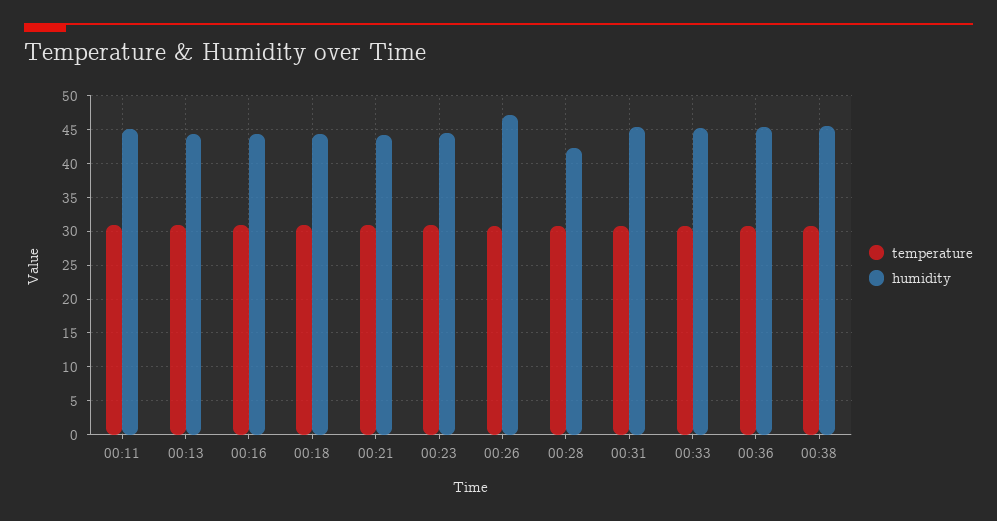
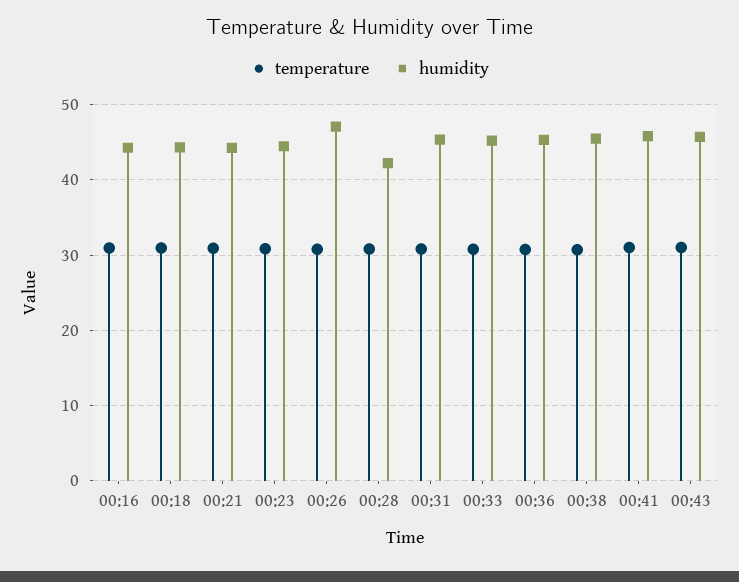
temperature, 00:11: 31 -> none
humidity, 00:11: 45 -> none
temperature, 00:13: 31 -> none
humidity, 00:13: 44 -> none
temperature, 00:41: none -> 31
humidity, 00:41: none -> 46
temperature, 00:43: none -> 31
humidity, 00:43: none -> 46

